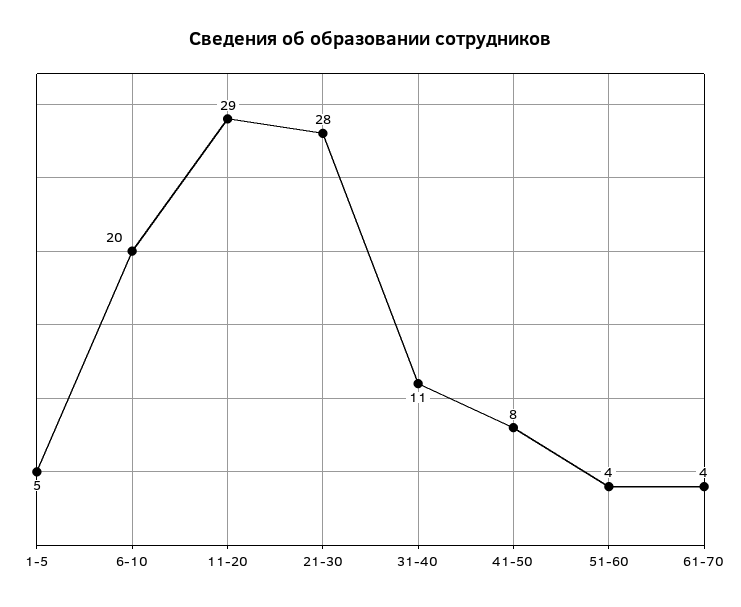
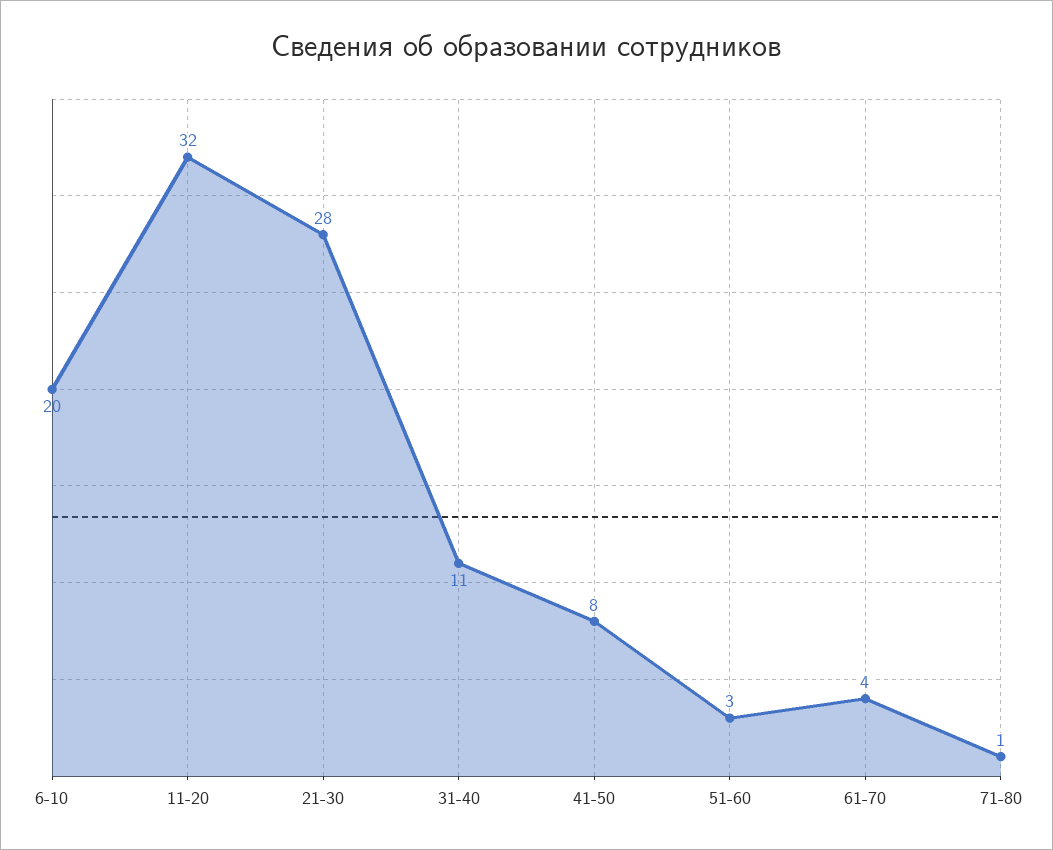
1-5: 5 -> none
11-20: 29 -> 32
51-60: 4 -> 3
71-80: none -> 1

